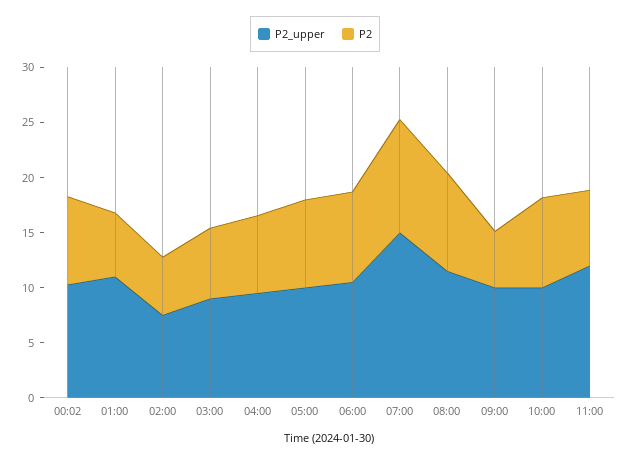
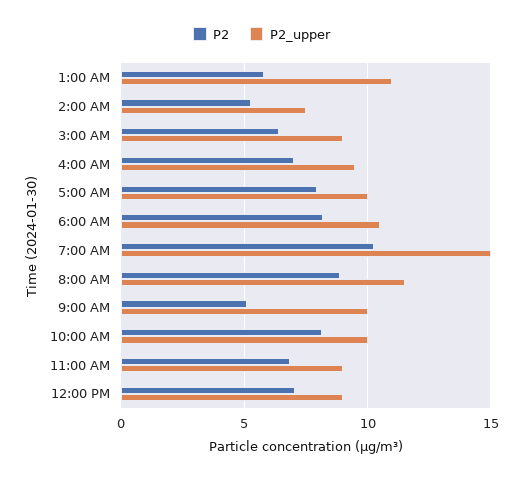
P2_upper, 00:02: 10 -> none
P2, 00:02: 8 -> none
P2_upper, 11:00: 12 -> 9
P2, 12:00 PM: none -> 7
P2_upper, 12:00 PM: none -> 9

